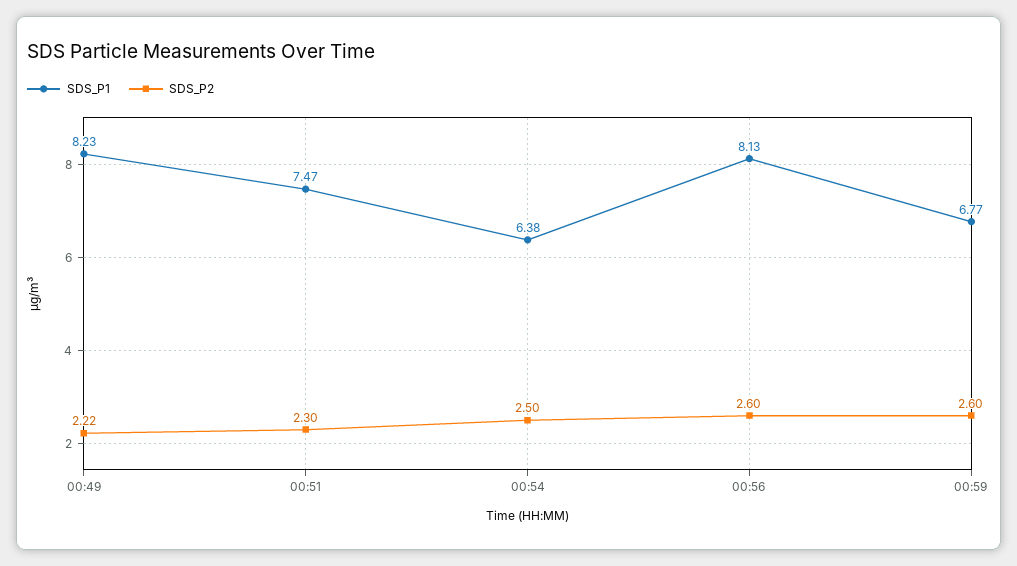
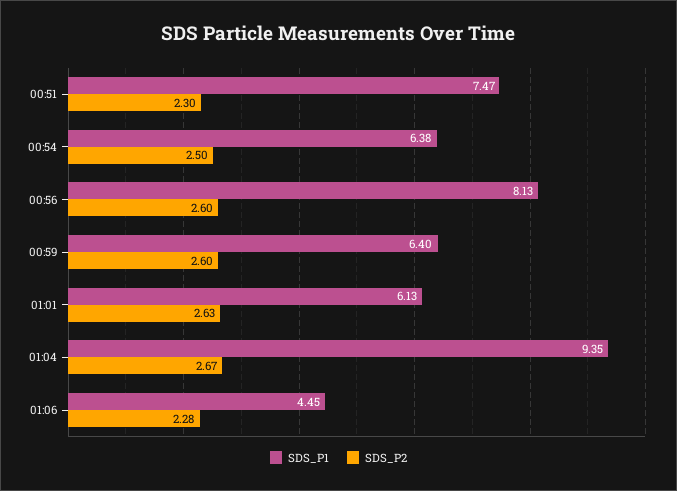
SDS_P1, 00:49: 8.23 -> none
SDS_P2, 00:49: 2.22 -> none
SDS_P1, 00:59: 6.77 -> 6.4
SDS_P1, 01:01: none -> 6.13
SDS_P2, 01:01: none -> 2.63
SDS_P1, 01:04: none -> 9.35
SDS_P2, 01:04: none -> 2.67
SDS_P1, 01:06: none -> 4.45
SDS_P2, 01:06: none -> 2.28

